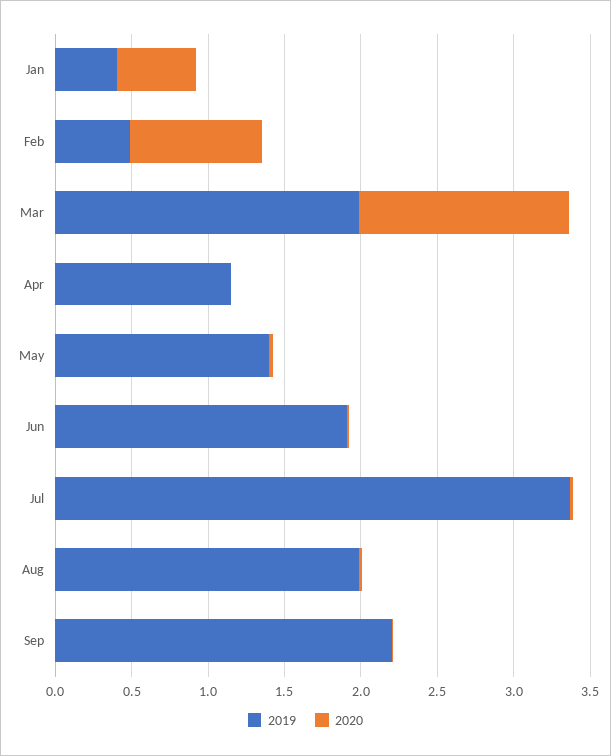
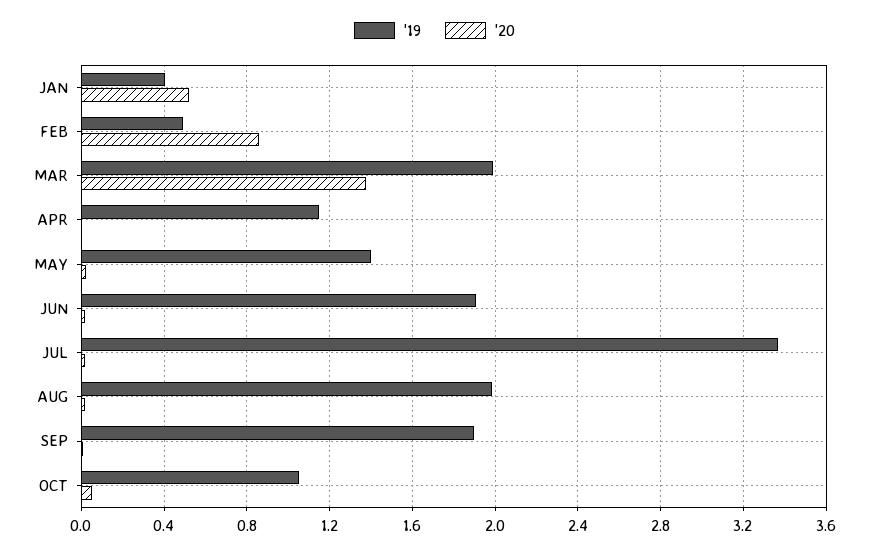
2019, Sep: 2.2 -> 1.9
2019, OCT: none -> 1.05
2020, OCT: none -> 0.05

